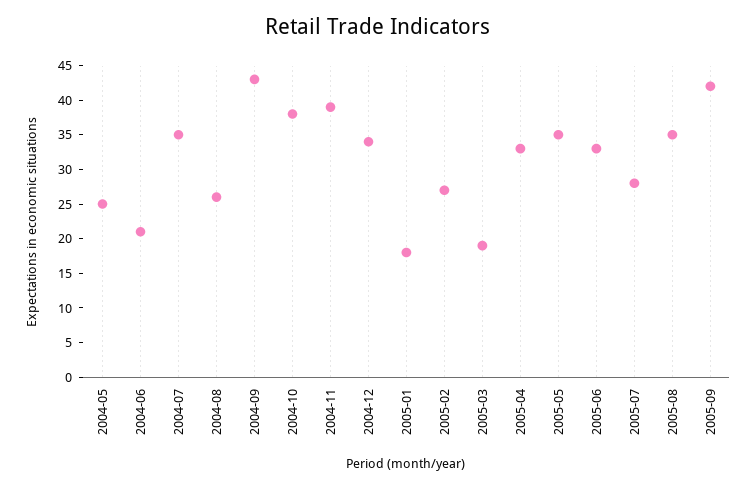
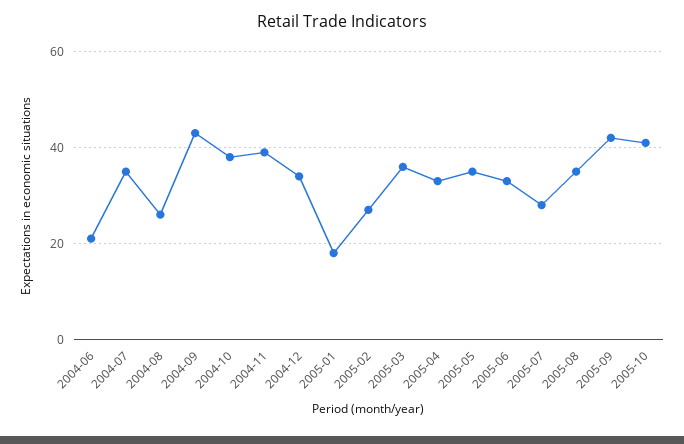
2004-05: 25 -> none
2005-03: 20 -> 35
2005-10: none -> 40

